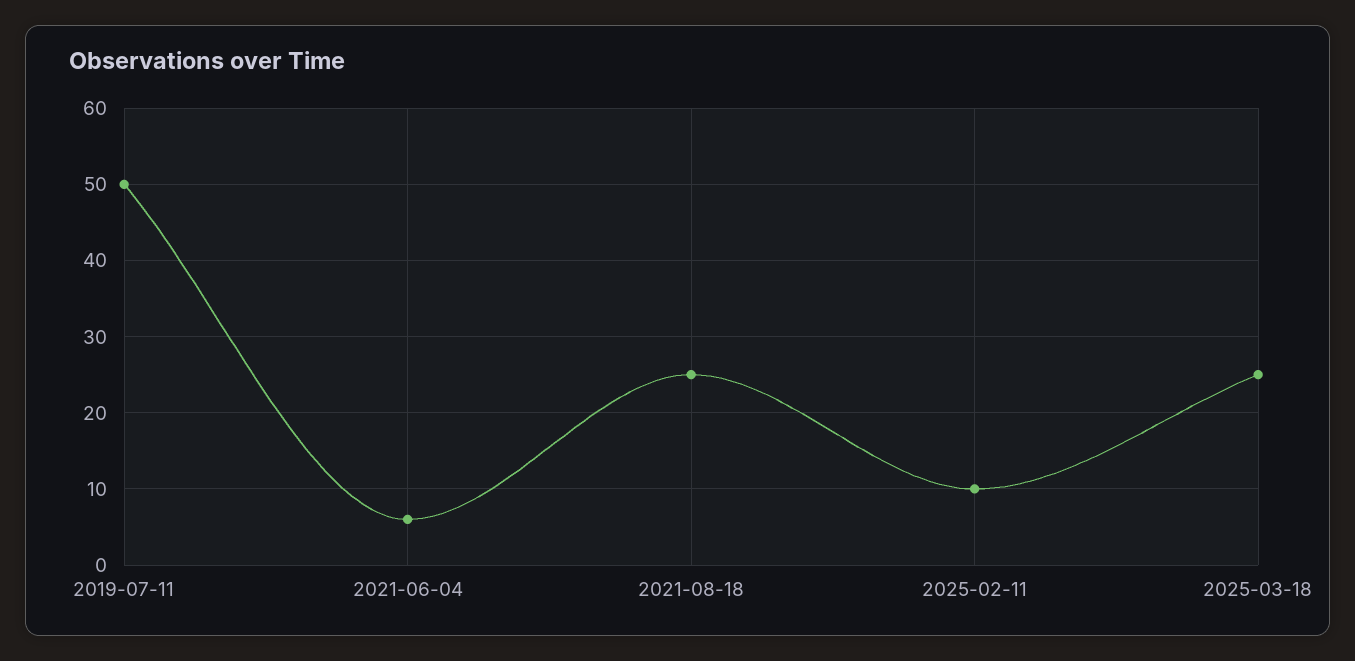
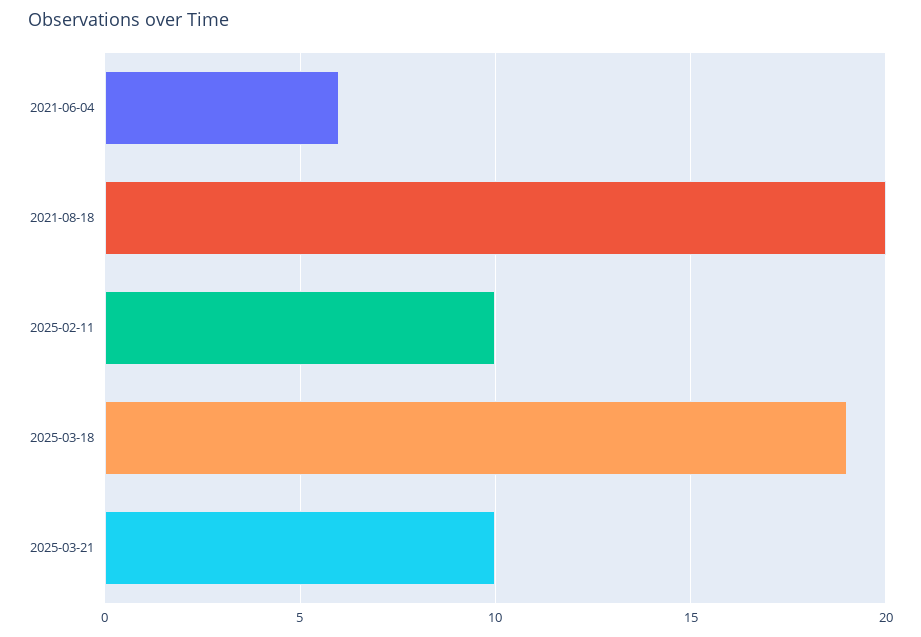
2019-07-11: 50 -> none
2021-08-18: 25 -> 20
2025-03-18: 25 -> 19
2025-03-21: none -> 10

